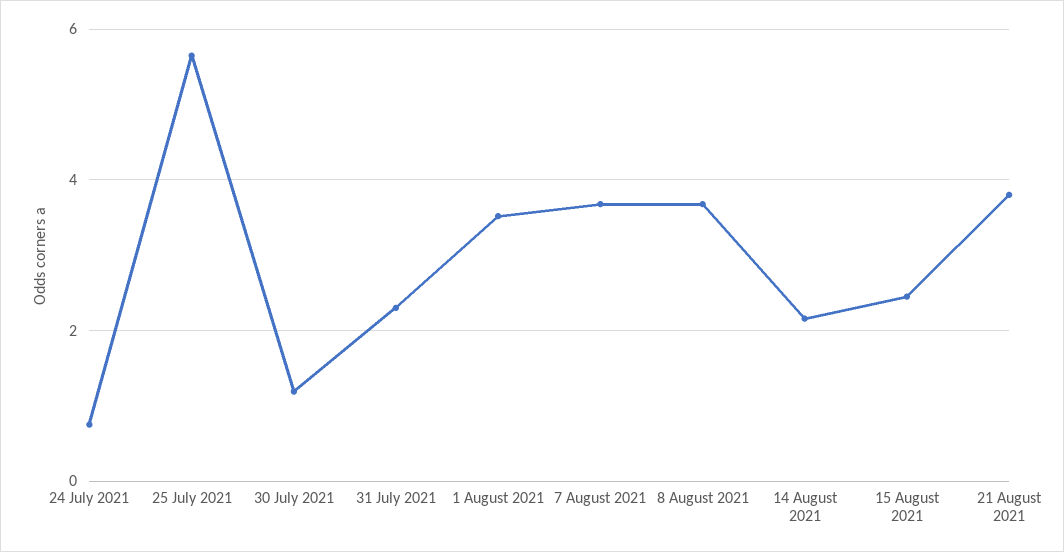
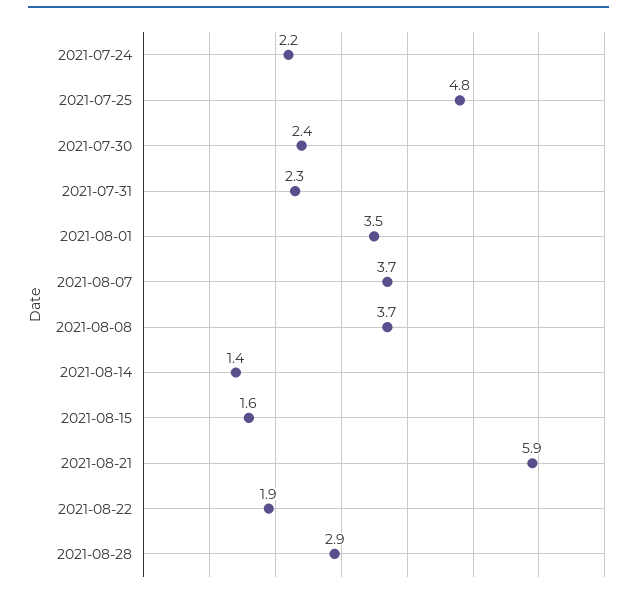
24 July 2021: 0.8 -> 2.2
25 July 2021: 5.6 -> 4.8
30 July 2021: 1.2 -> 2.4
14 August 2021: 2.2 -> 1.4
15 August 2021: 2.4 -> 1.6
21 August 2021: 3.8 -> 5.9
2021-08-22: none -> 1.9
2021-08-28: none -> 2.9

